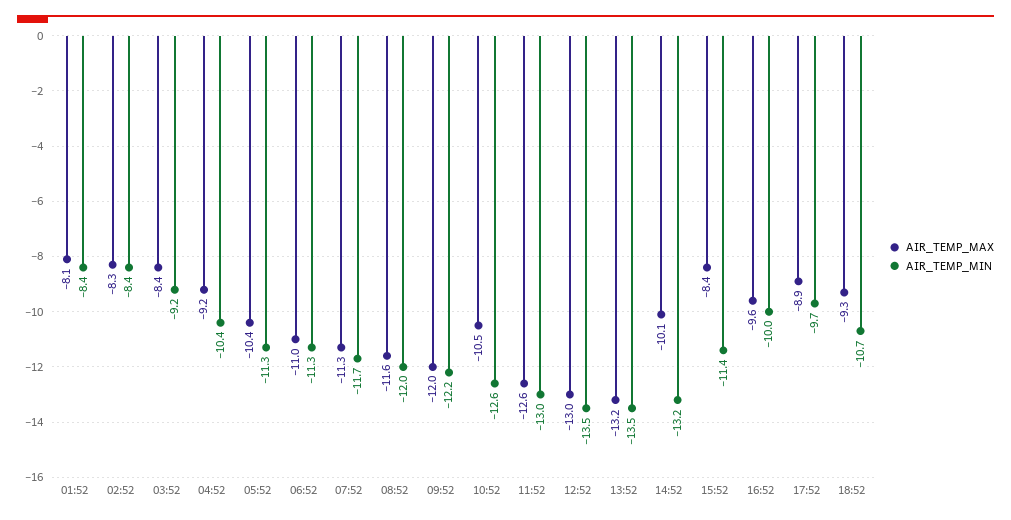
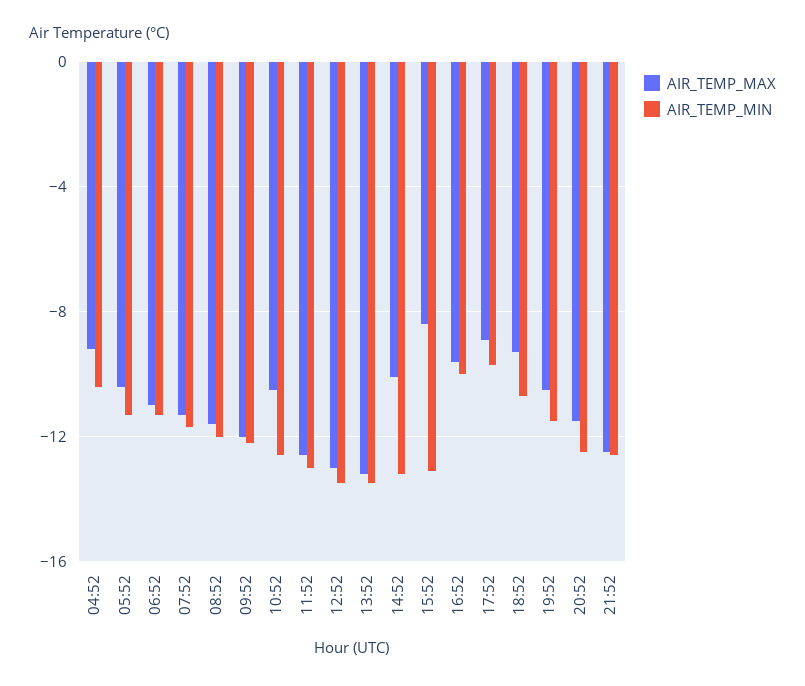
AIR_TEMP_MAX, 01:52: -8.1 -> none
AIR_TEMP_MIN, 01:52: -8.4 -> none
AIR_TEMP_MAX, 02:52: -8.3 -> none
AIR_TEMP_MIN, 02:52: -8.4 -> none
AIR_TEMP_MAX, 03:52: -8.4 -> none
AIR_TEMP_MIN, 03:52: -9.2 -> none
AIR_TEMP_MIN, 15:52: -11.4 -> -13
AIR_TEMP_MAX, 19:52: none -> -10.5
AIR_TEMP_MIN, 19:52: none -> -11.5
AIR_TEMP_MAX, 20:52: none -> -11.5
AIR_TEMP_MIN, 20:52: none -> -12.5
AIR_TEMP_MAX, 21:52: none -> -12.5
AIR_TEMP_MIN, 21:52: none -> -12.5

